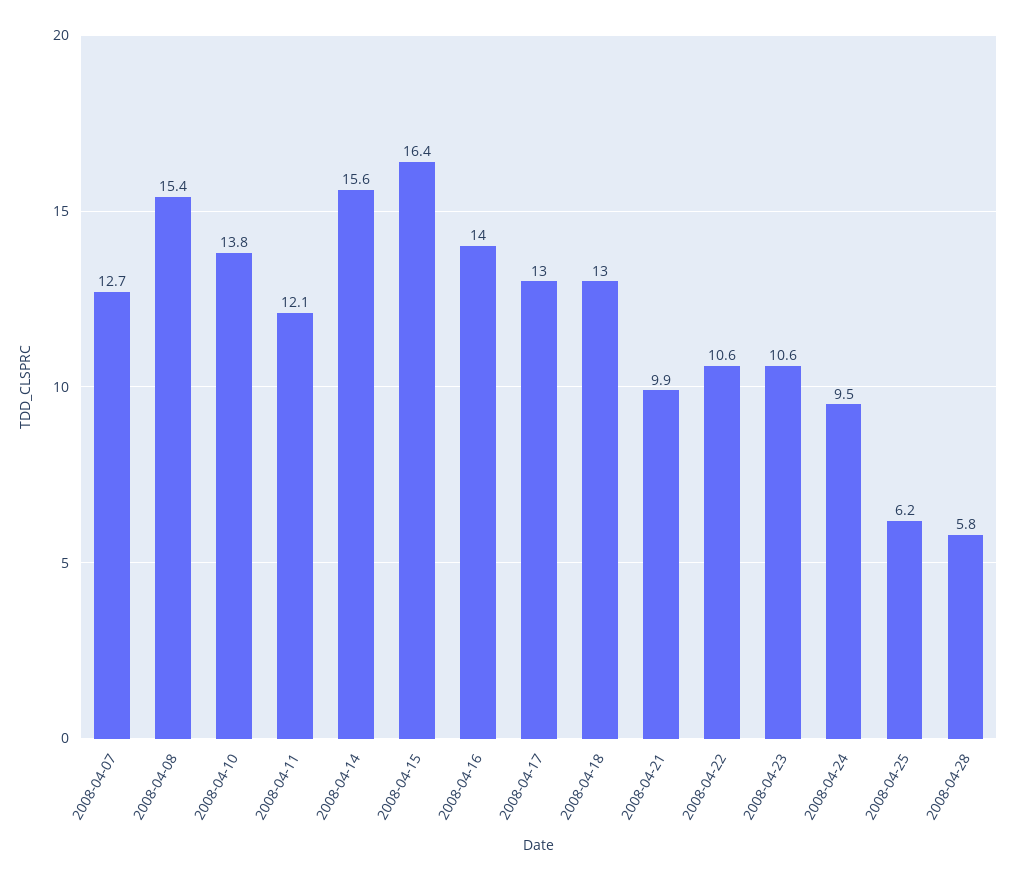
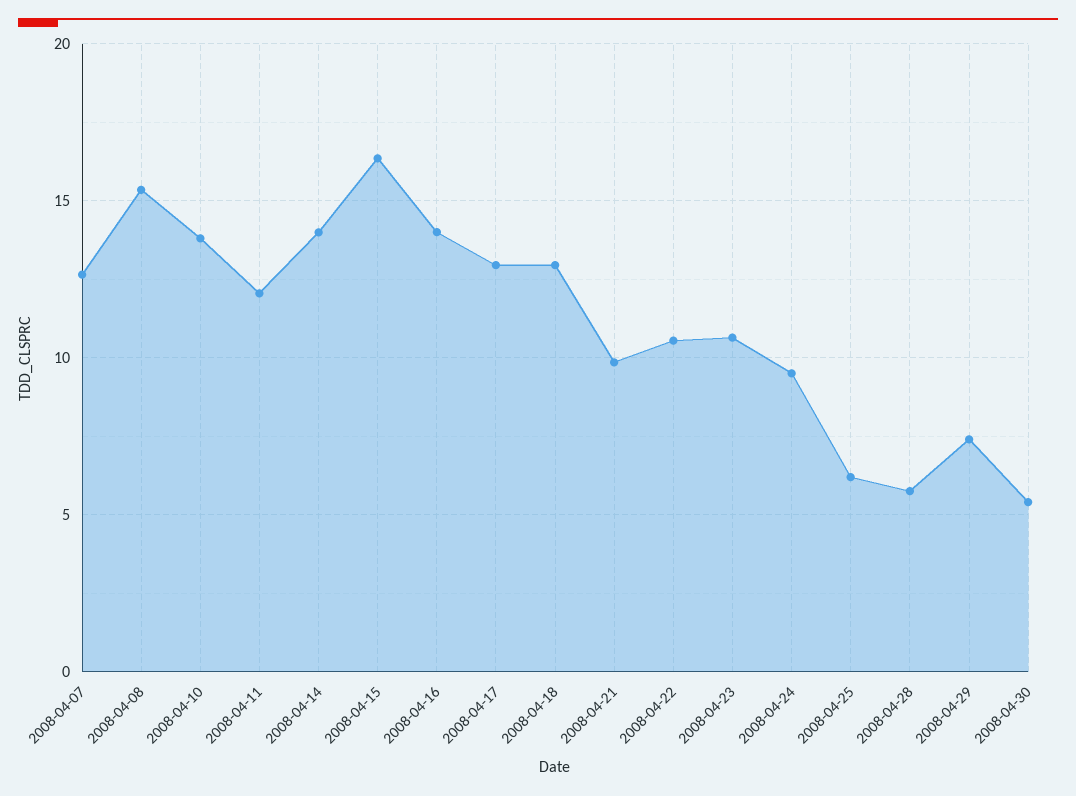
2008-04-14: 15.6 -> 14
2008-04-29: none -> 7.5
2008-04-30: none -> 5.5

